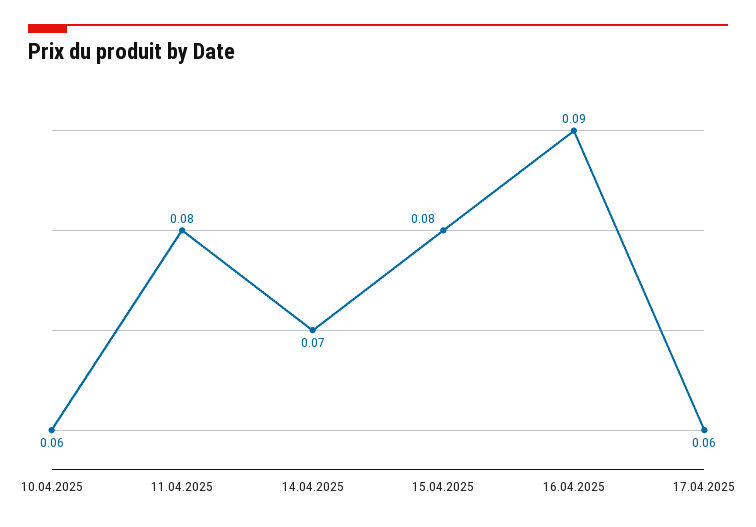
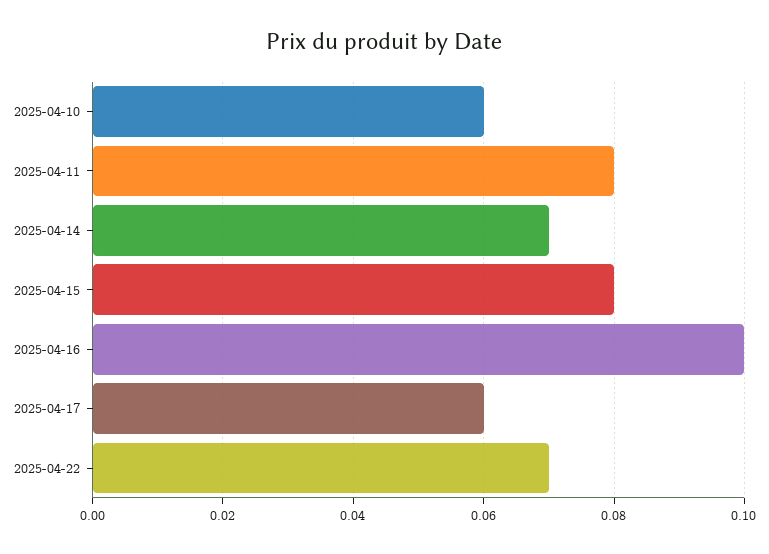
16.04.2025: 0.09 -> 0.1
2025-04-22: none -> 0.07

